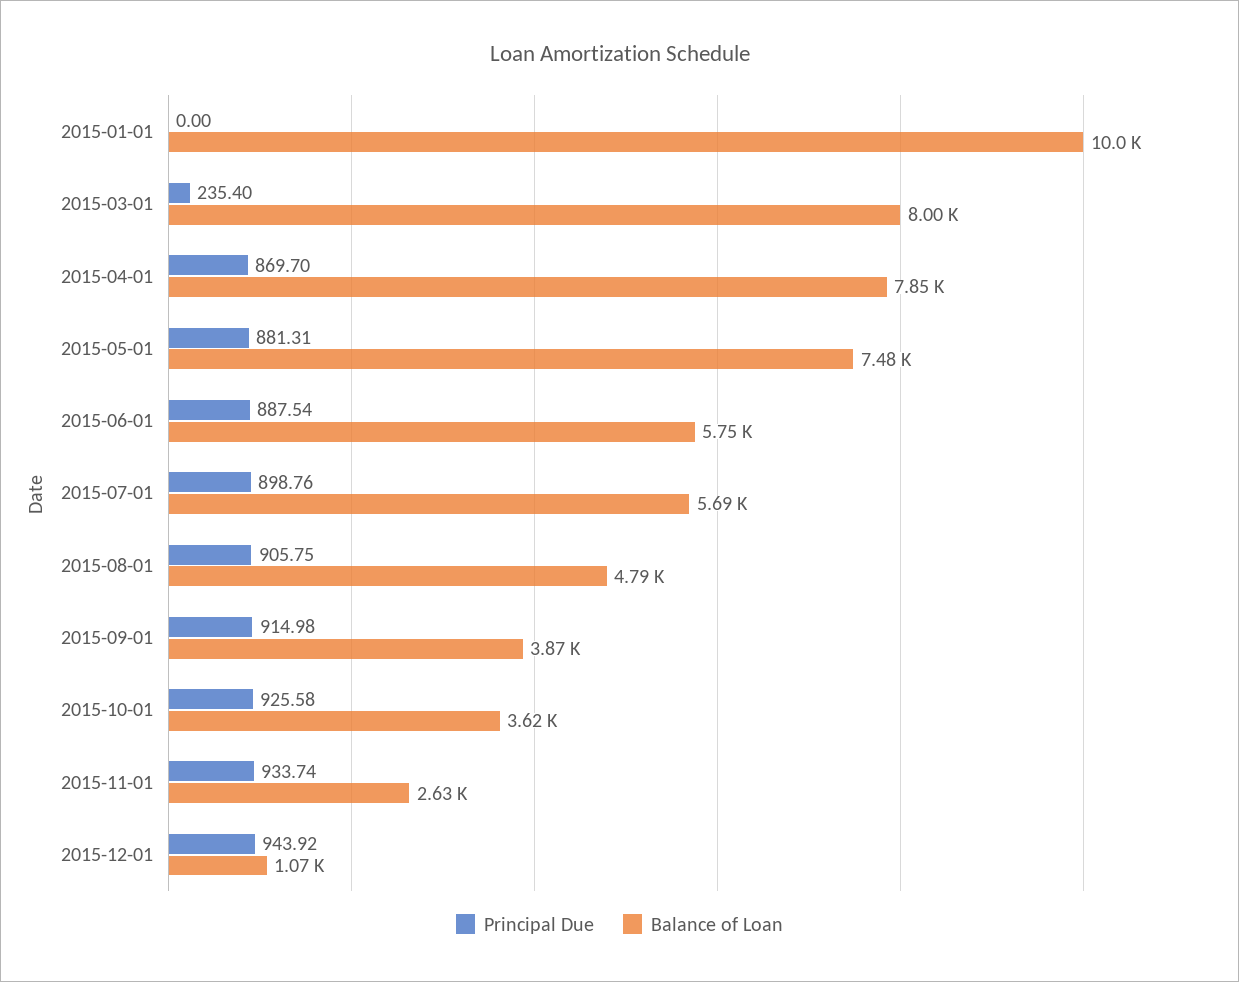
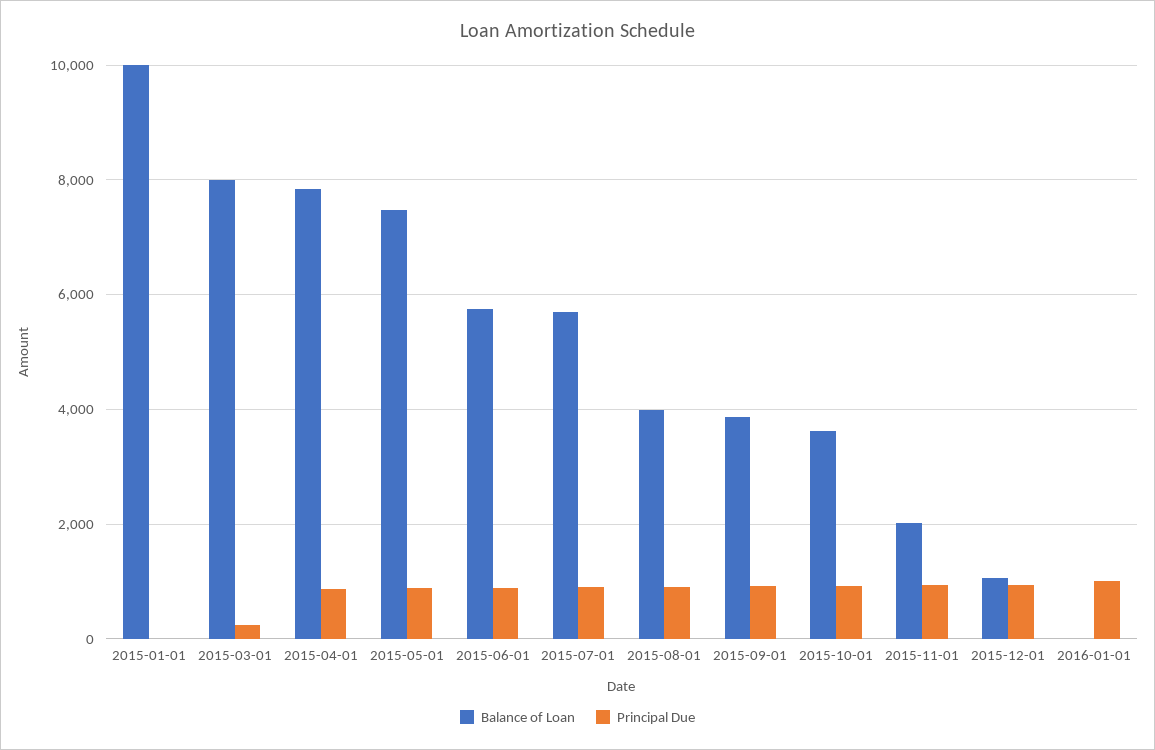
Balance of Loan, 2015-08-01: 4790 -> 4000
Balance of Loan, 2015-11-01: 2630 -> 2000
Balance of Loan, 2016-01-01: none -> 0
Principal Due, 2016-01-01: none -> 1000

